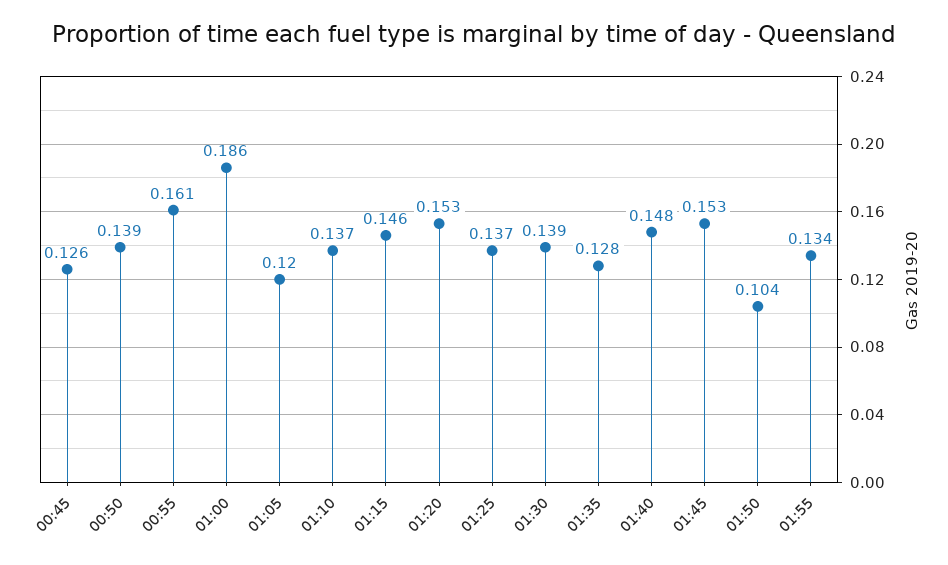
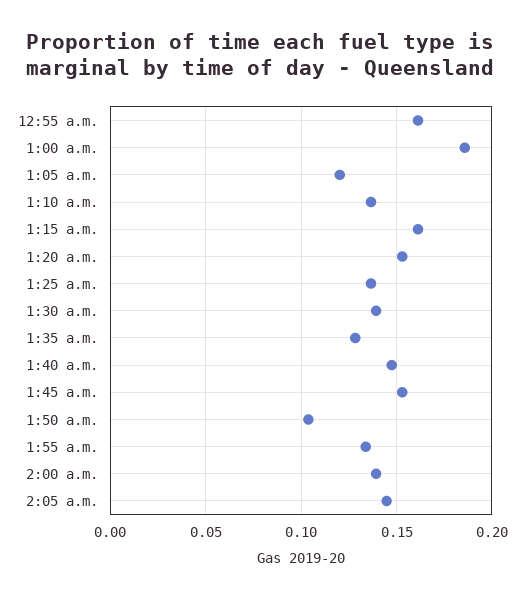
00:45: 0.126 -> none
00:50: 0.139 -> none
01:15: 0.146 -> 0.16
2:00 a.m.: none -> 0.14
2:05 a.m.: none -> 0.145

